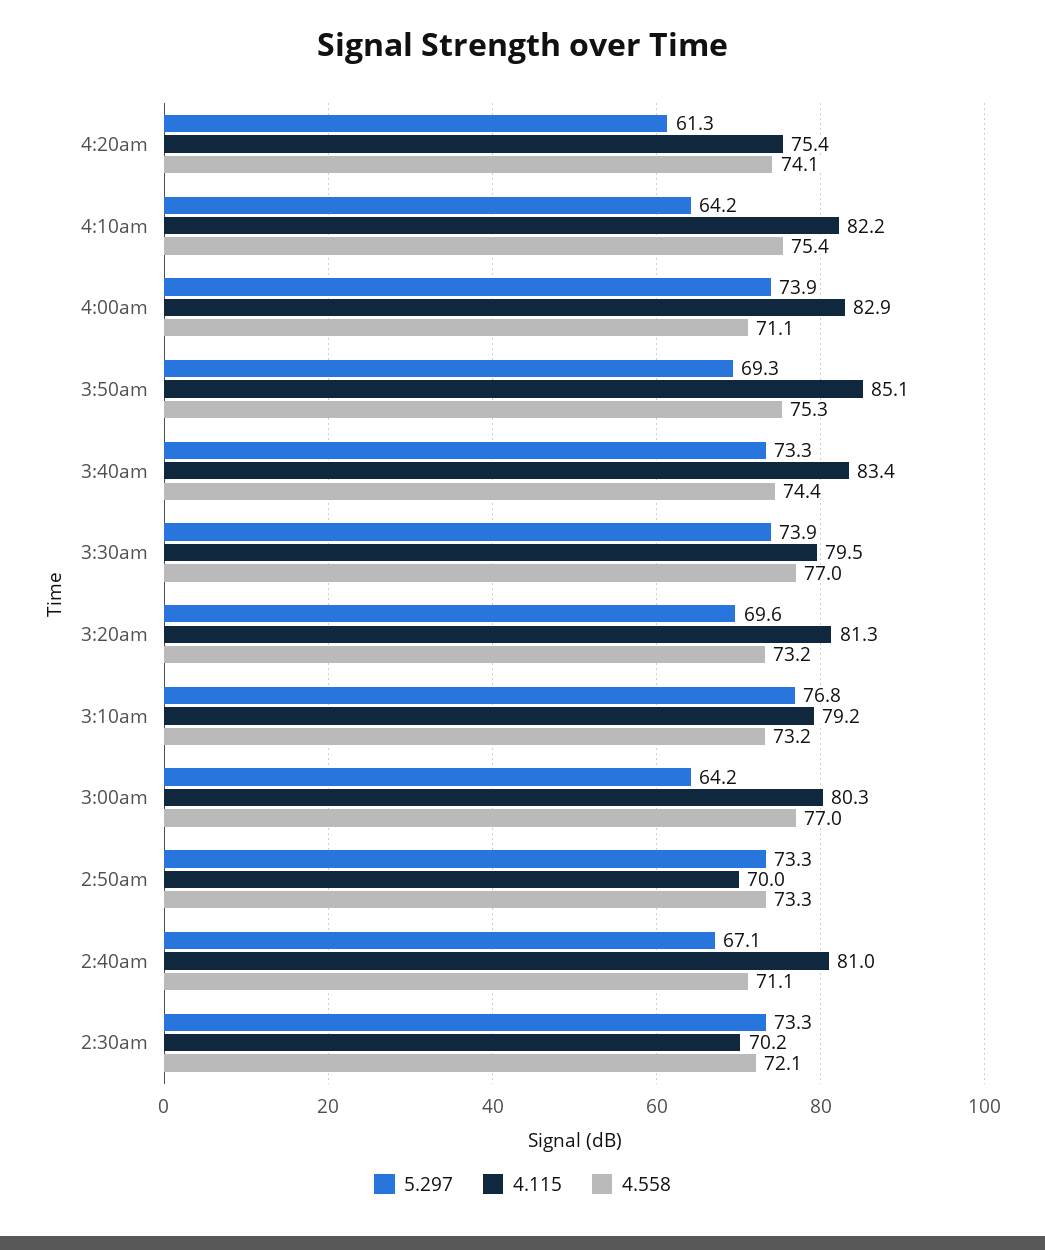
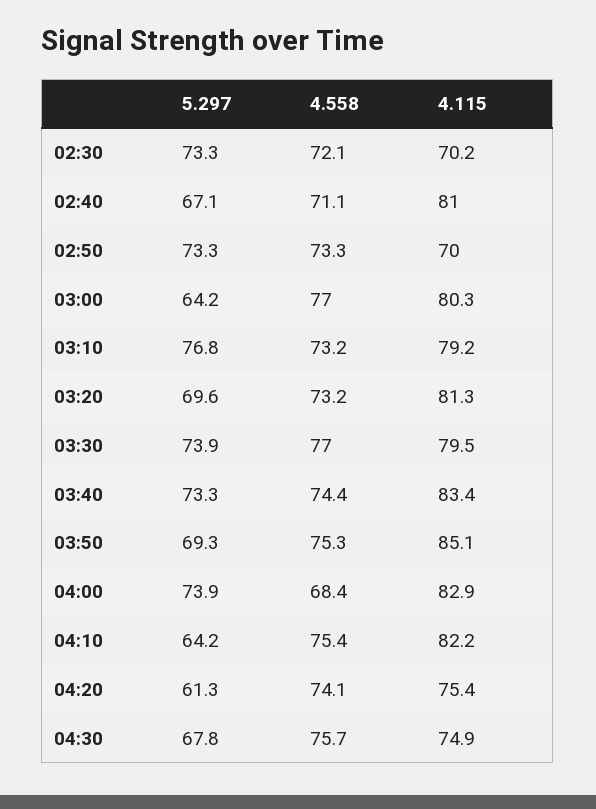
4.558, 4:00am: 71.1 -> 68.4
5.297, 04:30: none -> 67.8
4.558, 04:30: none -> 75.7
4.115, 04:30: none -> 74.9

